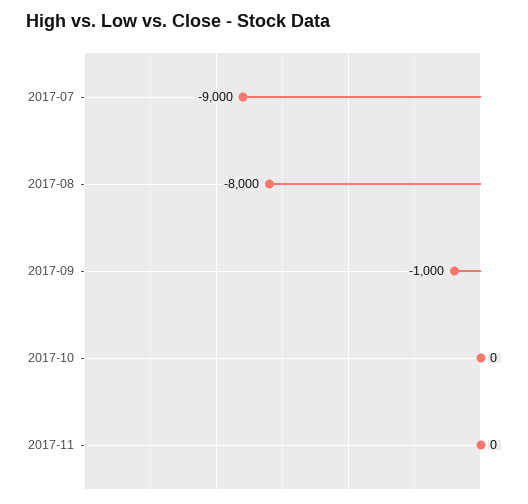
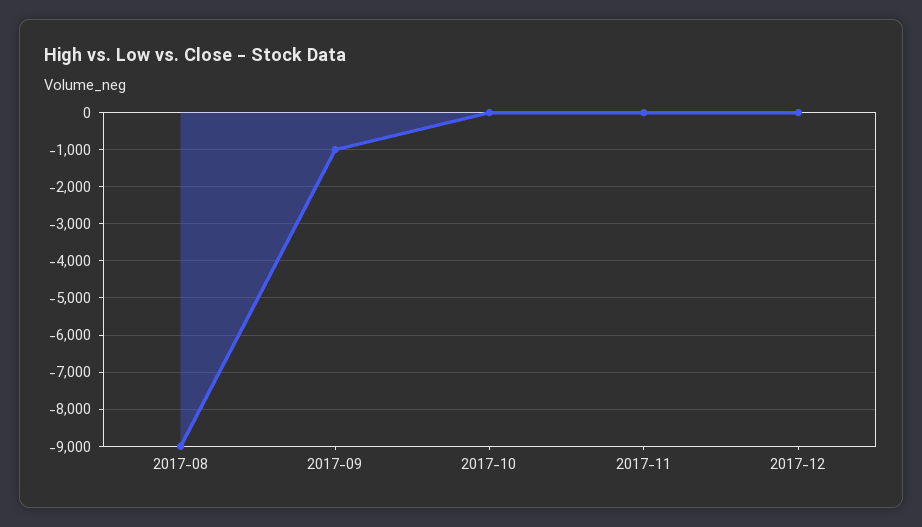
2017-07: -9000 -> none
2017-08: -8000 -> -9000
2017-12: none -> 0

